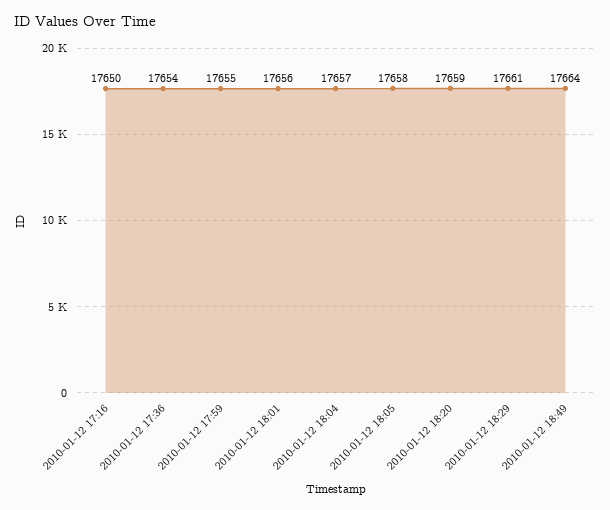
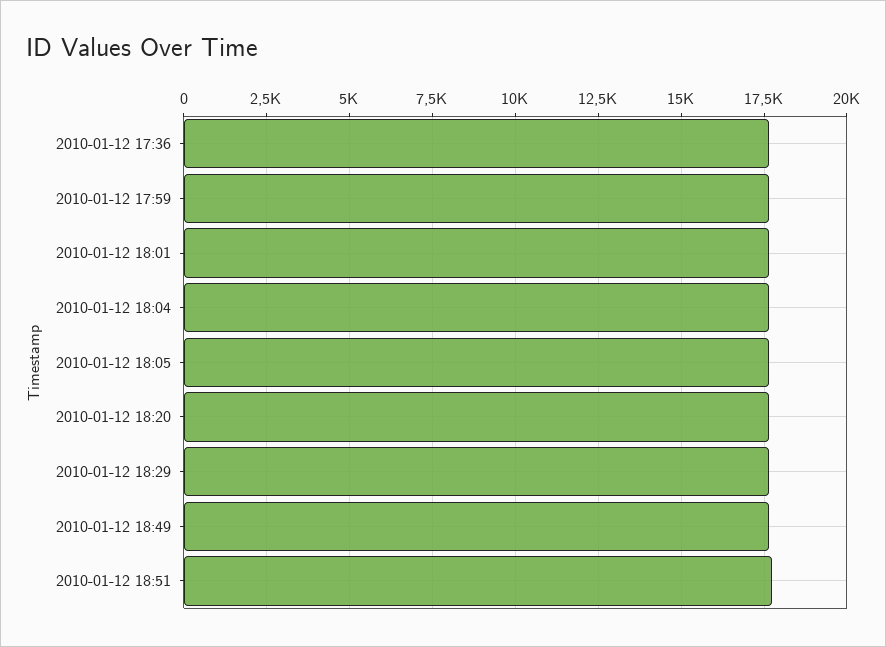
2010-01-12 17:16: 17650 -> none
2010-01-12 18:51: none -> 17750

